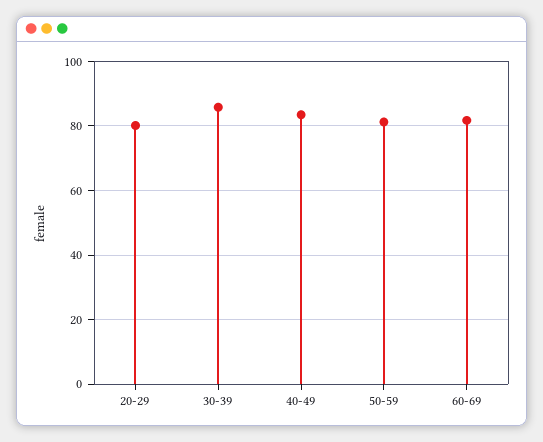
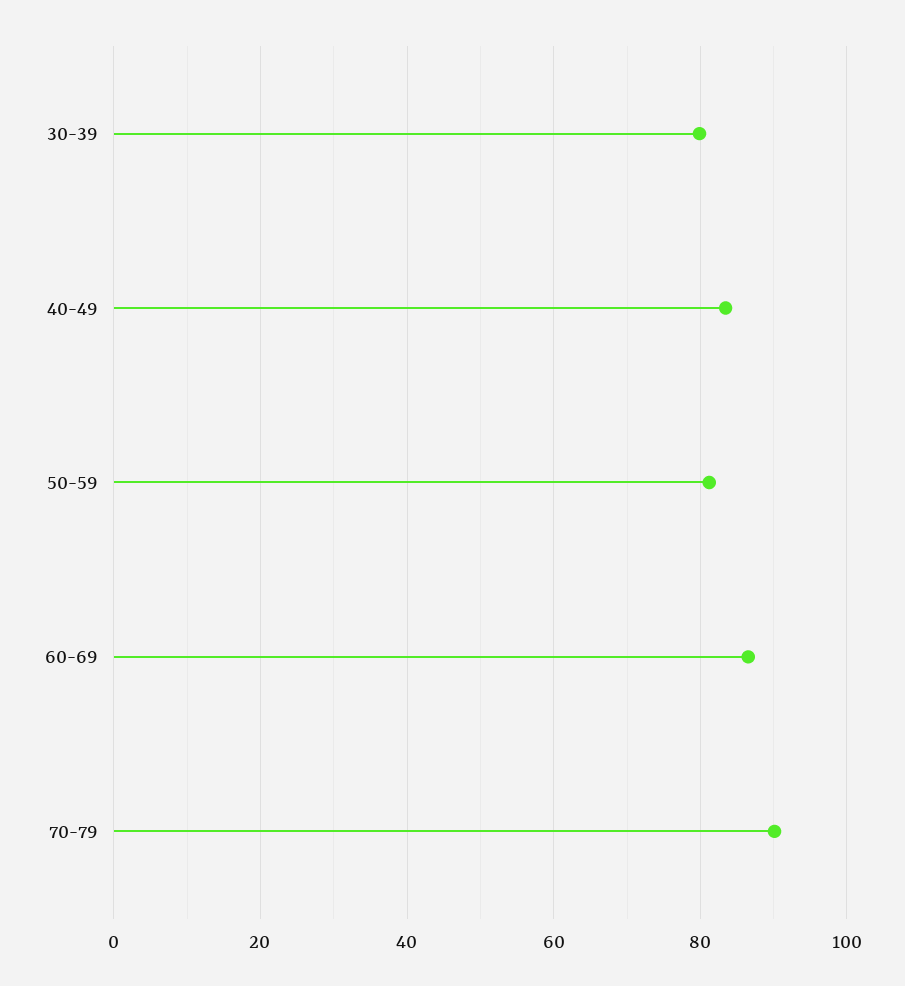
20-29: 80 -> none
30-39: 86 -> 80
60-69: 82 -> 86
70-79: none -> 90

